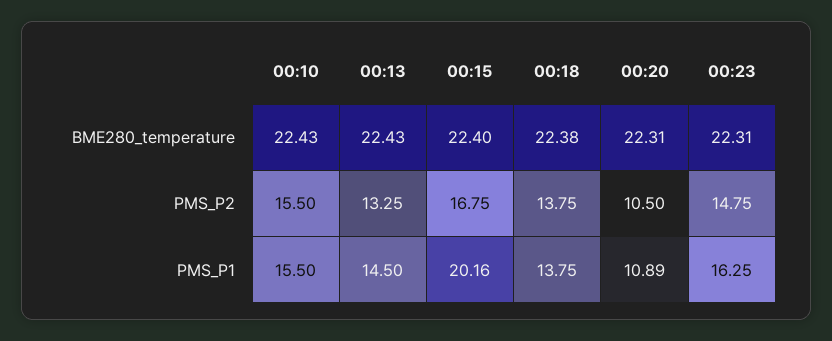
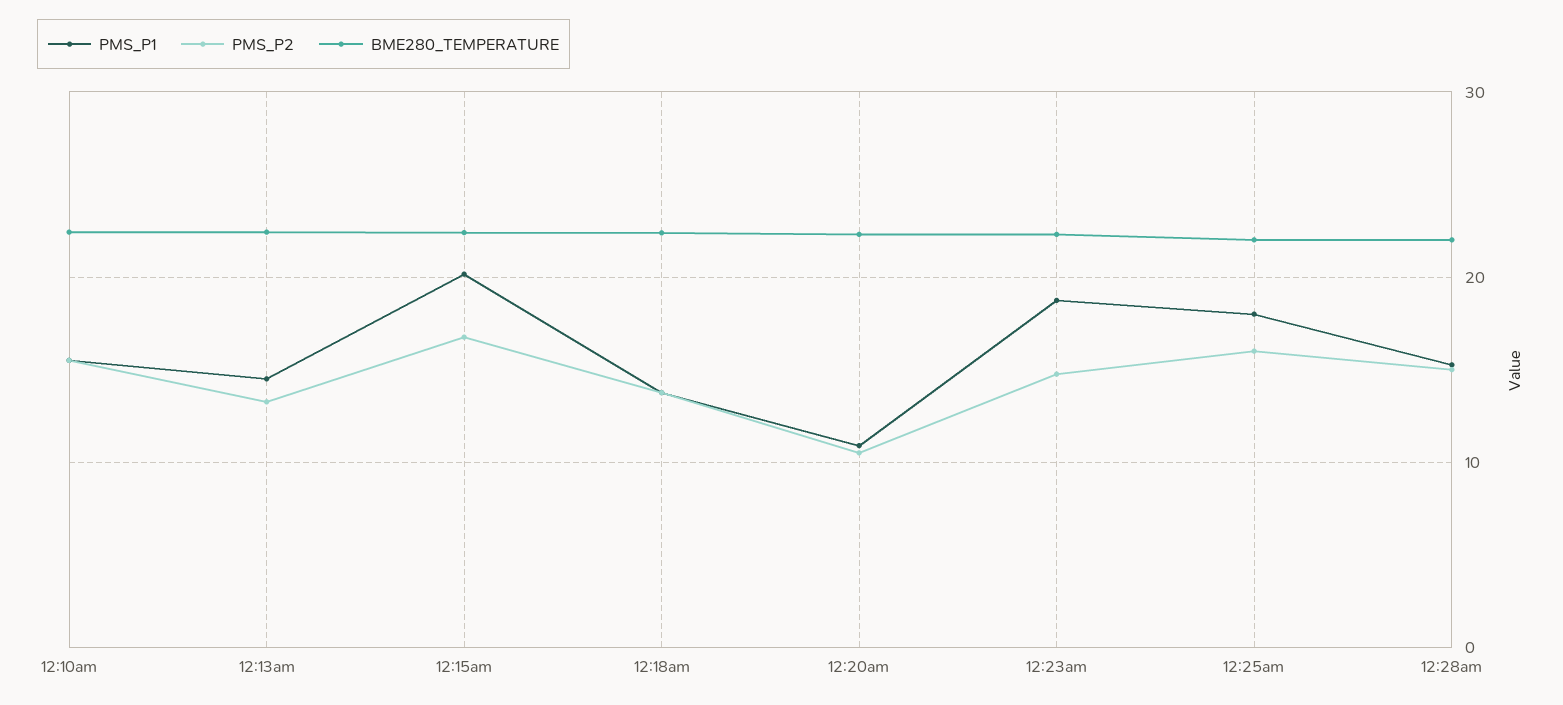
PMS_P1, 00:23: 16.25 -> 19
PMS_P1, 12:25am: none -> 18
PMS_P2, 12:25am: none -> 16
BME280_temperature, 12:25am: none -> 22
PMS_P1, 12:28am: none -> 15
PMS_P2, 12:28am: none -> 15
BME280_temperature, 12:28am: none -> 22

